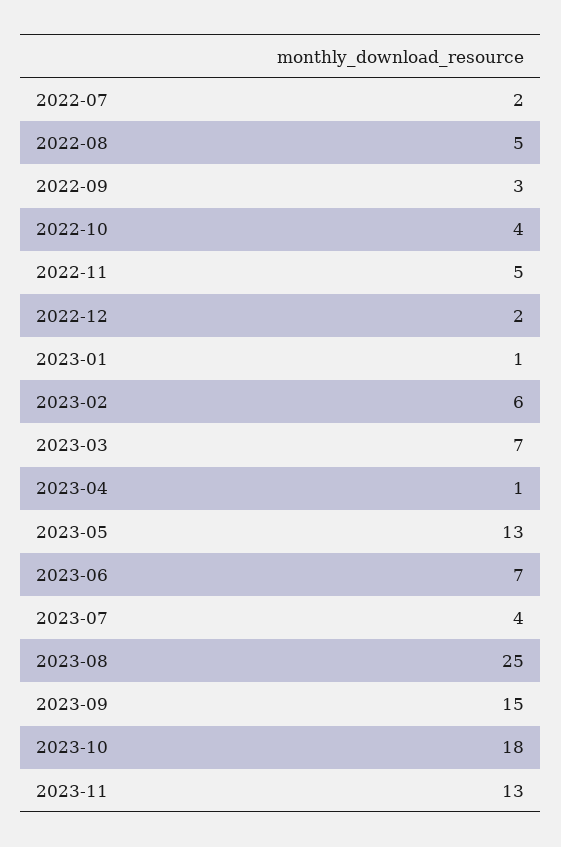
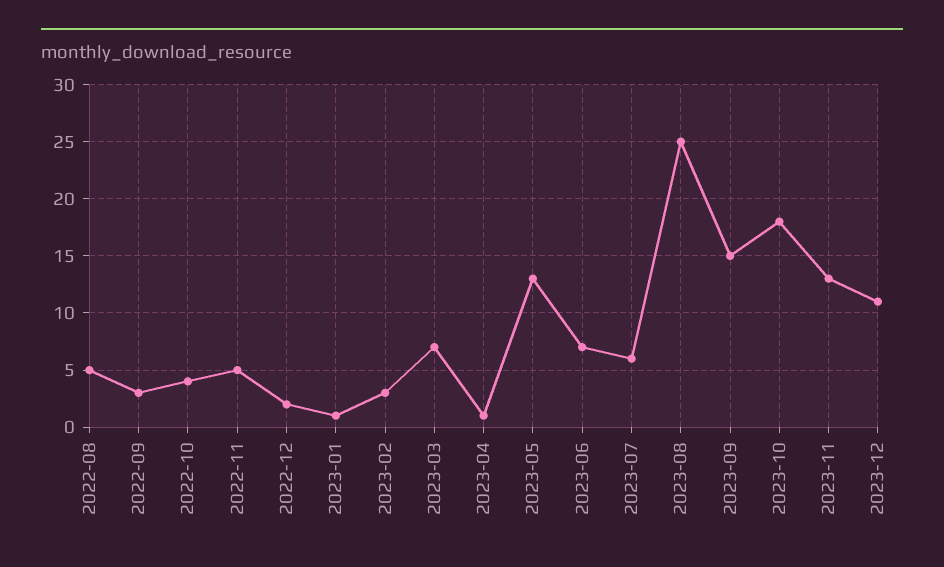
2022-07: 2 -> none
2023-02: 6 -> 3
2023-07: 4 -> 6
2023-12: none -> 11

